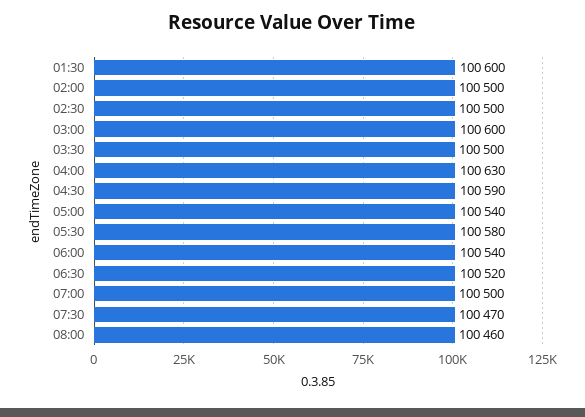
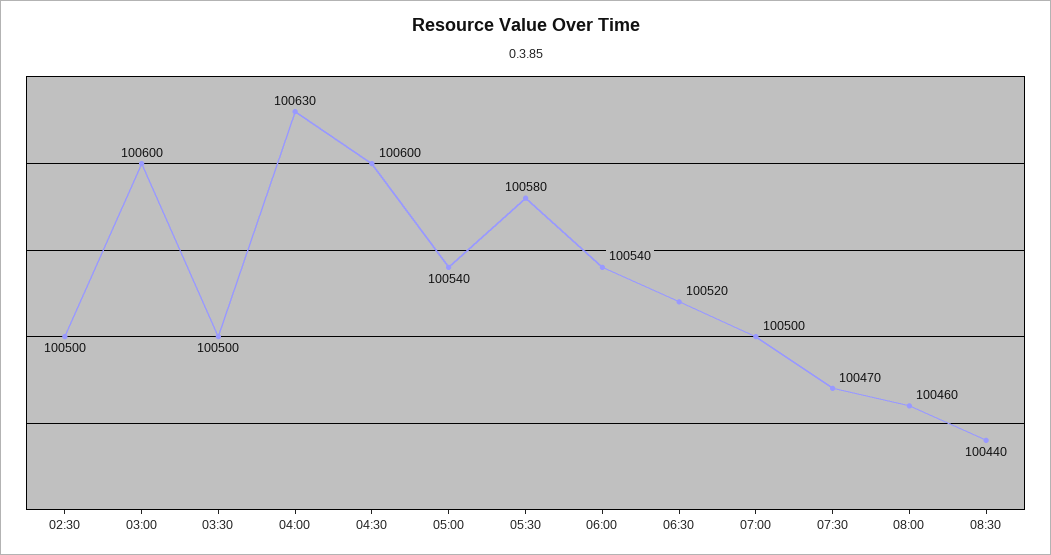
01:30: 100600 -> none
02:00: 100500 -> none
04:30: 100590 -> 100600
08:30: none -> 100440

